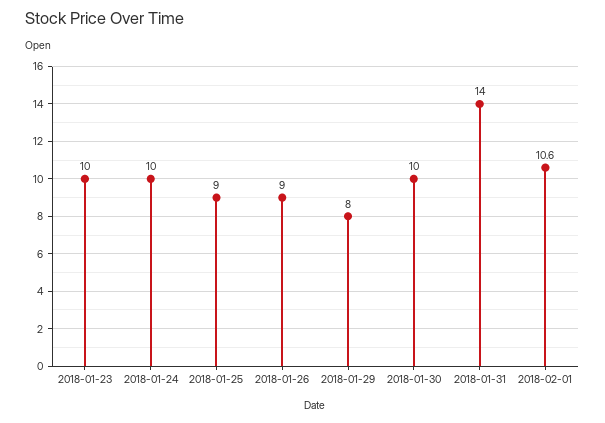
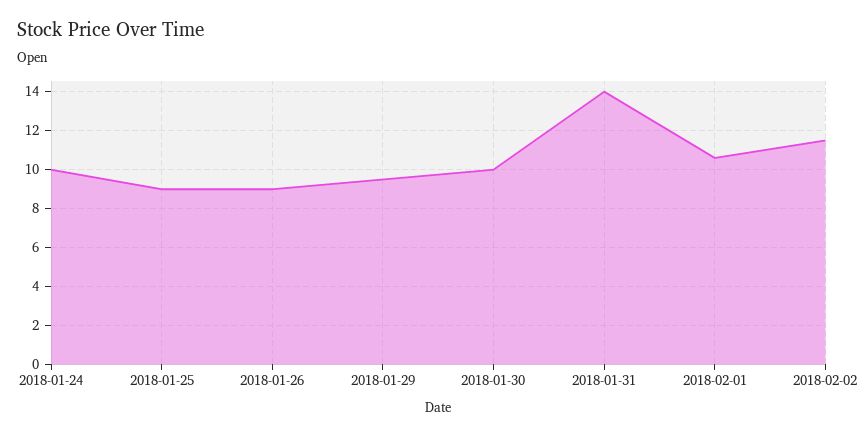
2018-01-23: 10 -> none
2018-01-29: 8 -> 9.5
2018-02-02: none -> 11.5

